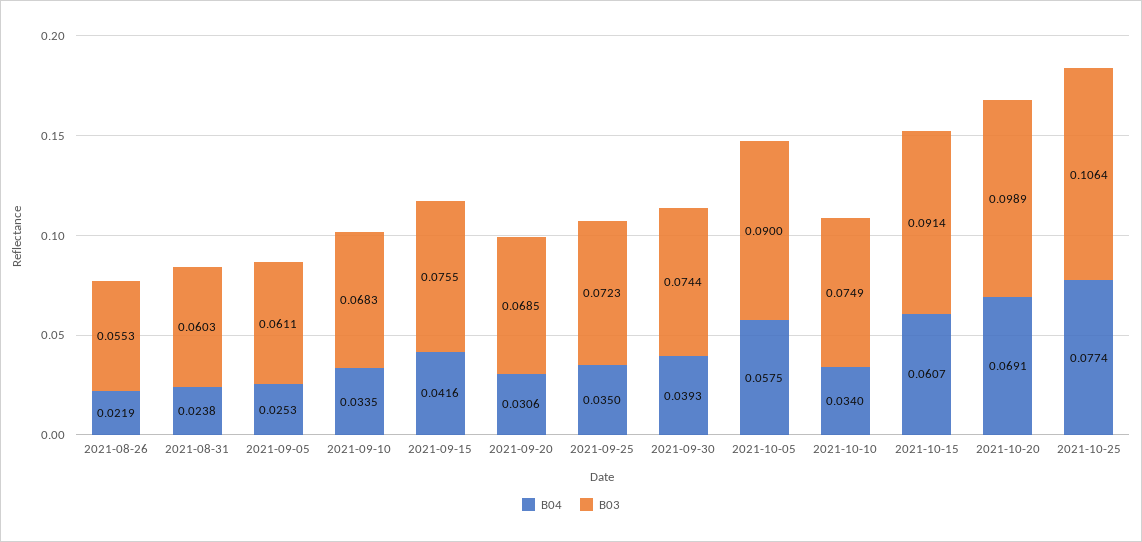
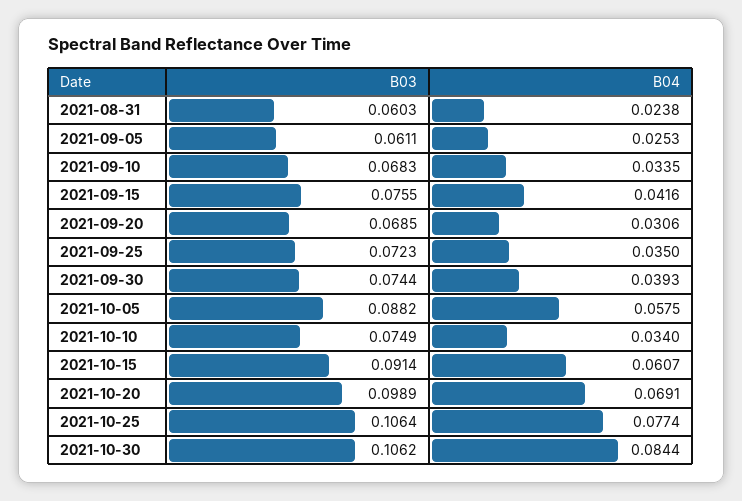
B04, 2021-08-26: 0.0219 -> none
B03, 2021-08-26: 0.0553 -> none
B03, 2021-10-05: 0.09 -> 0.0882
B03, 2021-10-30: none -> 0.1062
B04, 2021-10-30: none -> 0.0844

